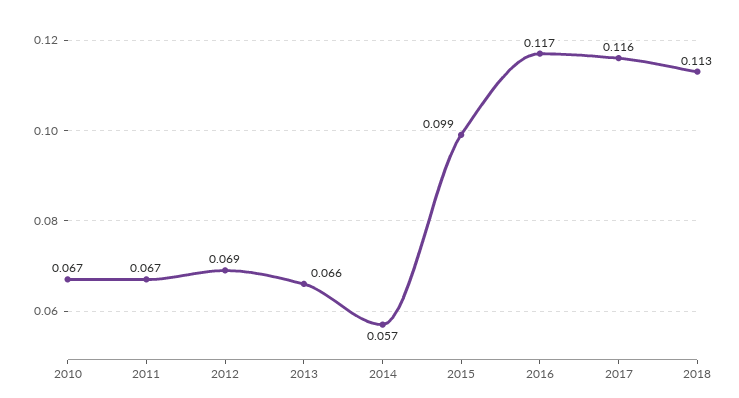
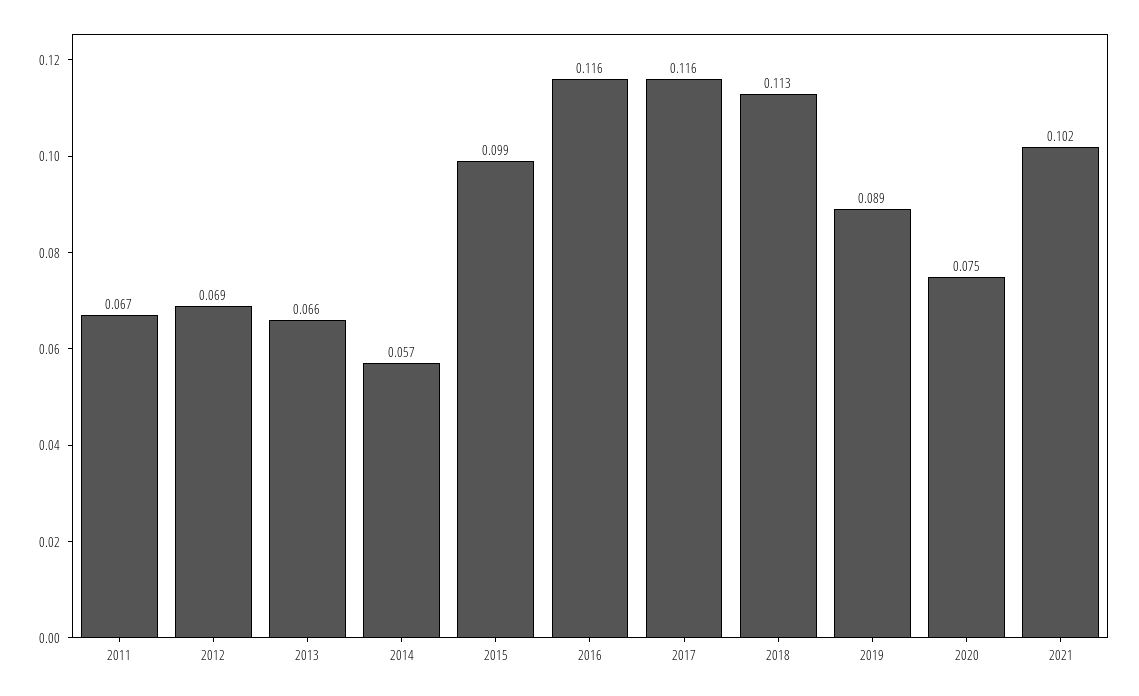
2010: 0.067 -> none
2016: 0.117 -> 0.116
2019: none -> 0.089
2020: none -> 0.075
2021: none -> 0.102

